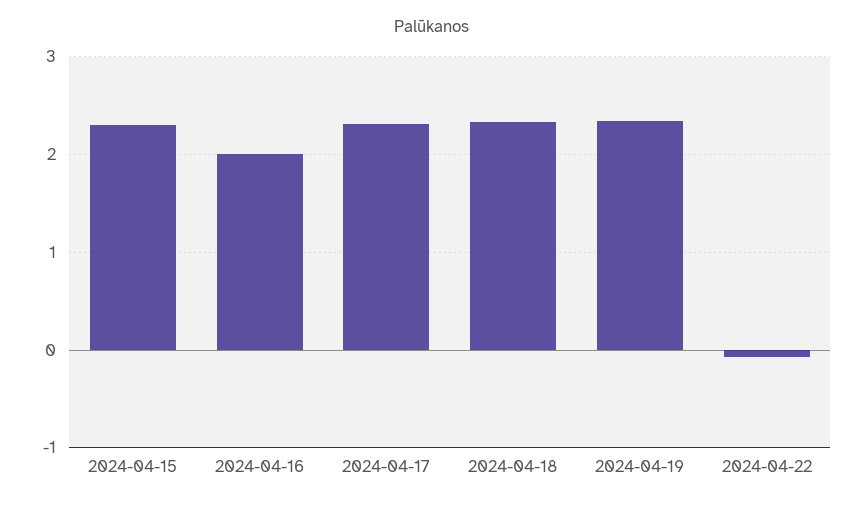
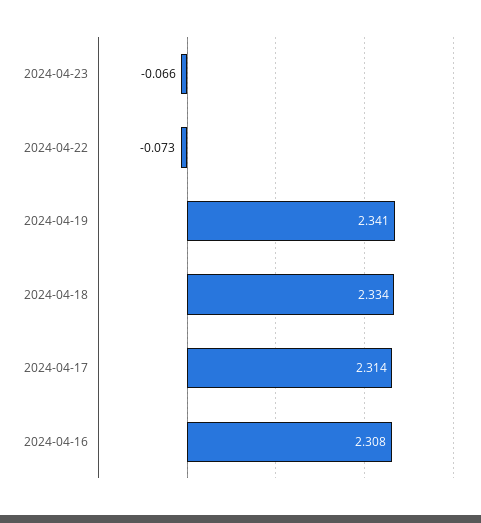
2024-04-15: 2.3 -> none
2024-04-16: 2 -> 2.308
2024-04-23: none -> -0.066

